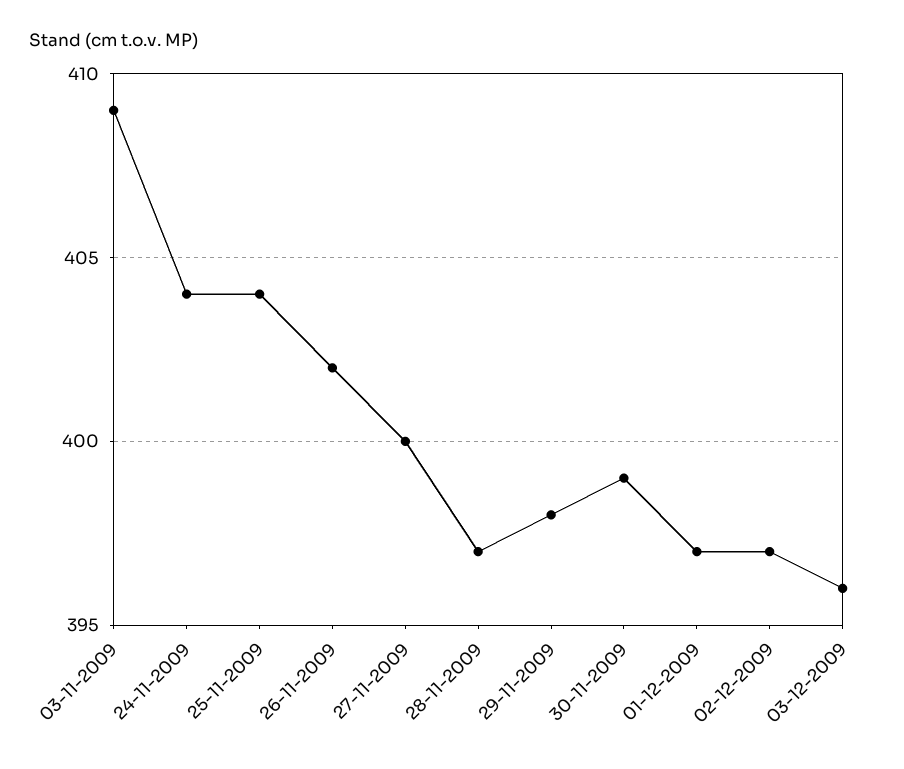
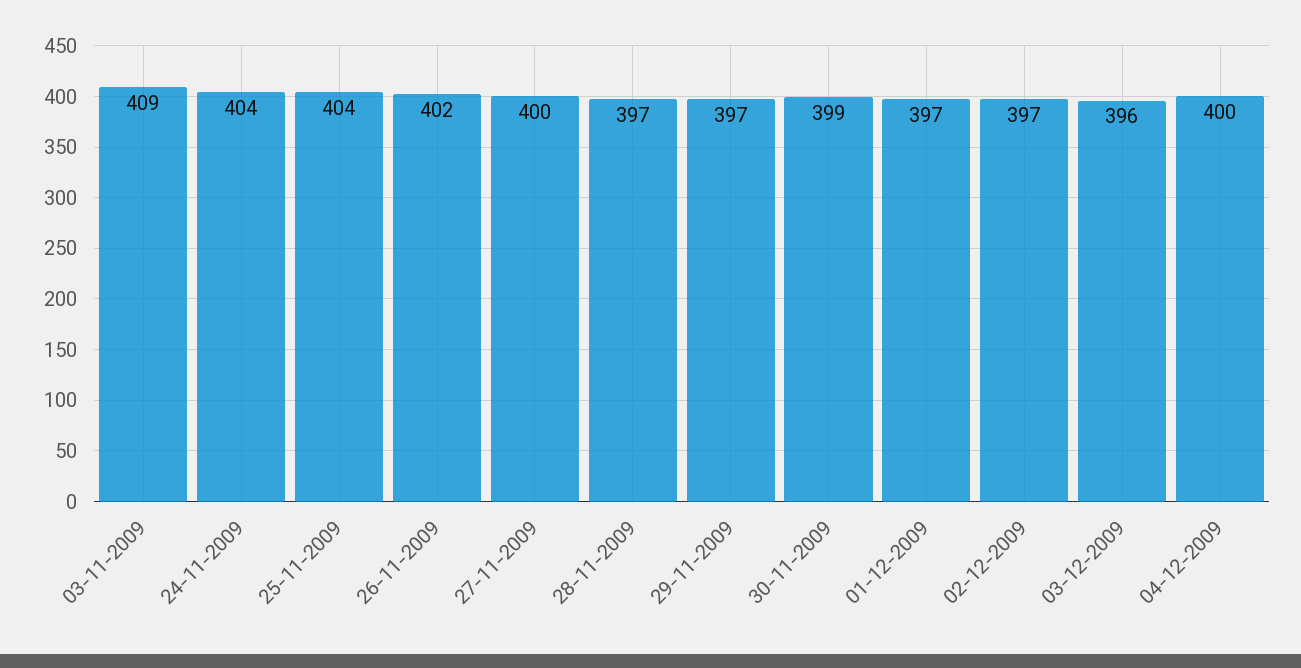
29-11-2009: 398 -> 397
04-12-2009: none -> 400

